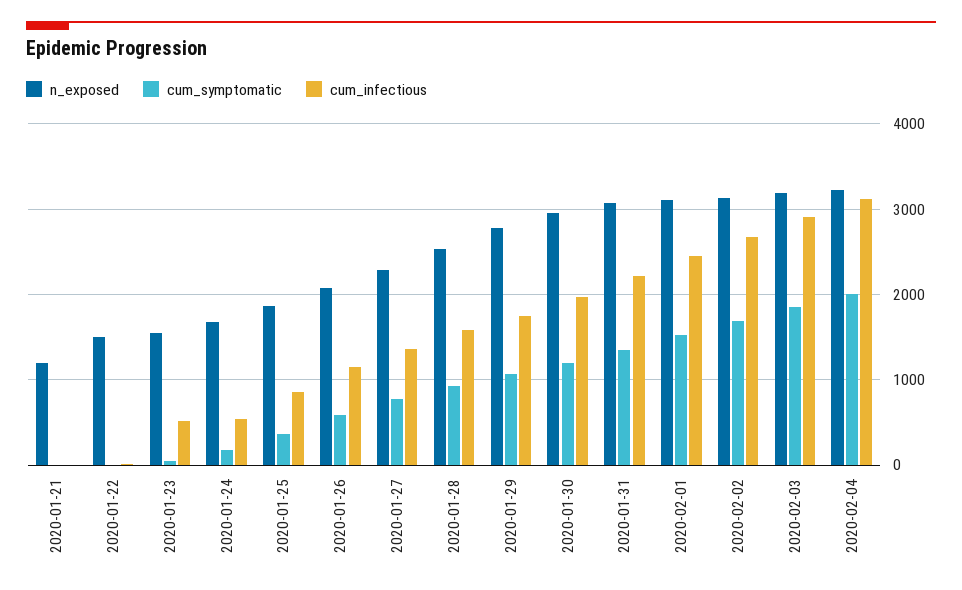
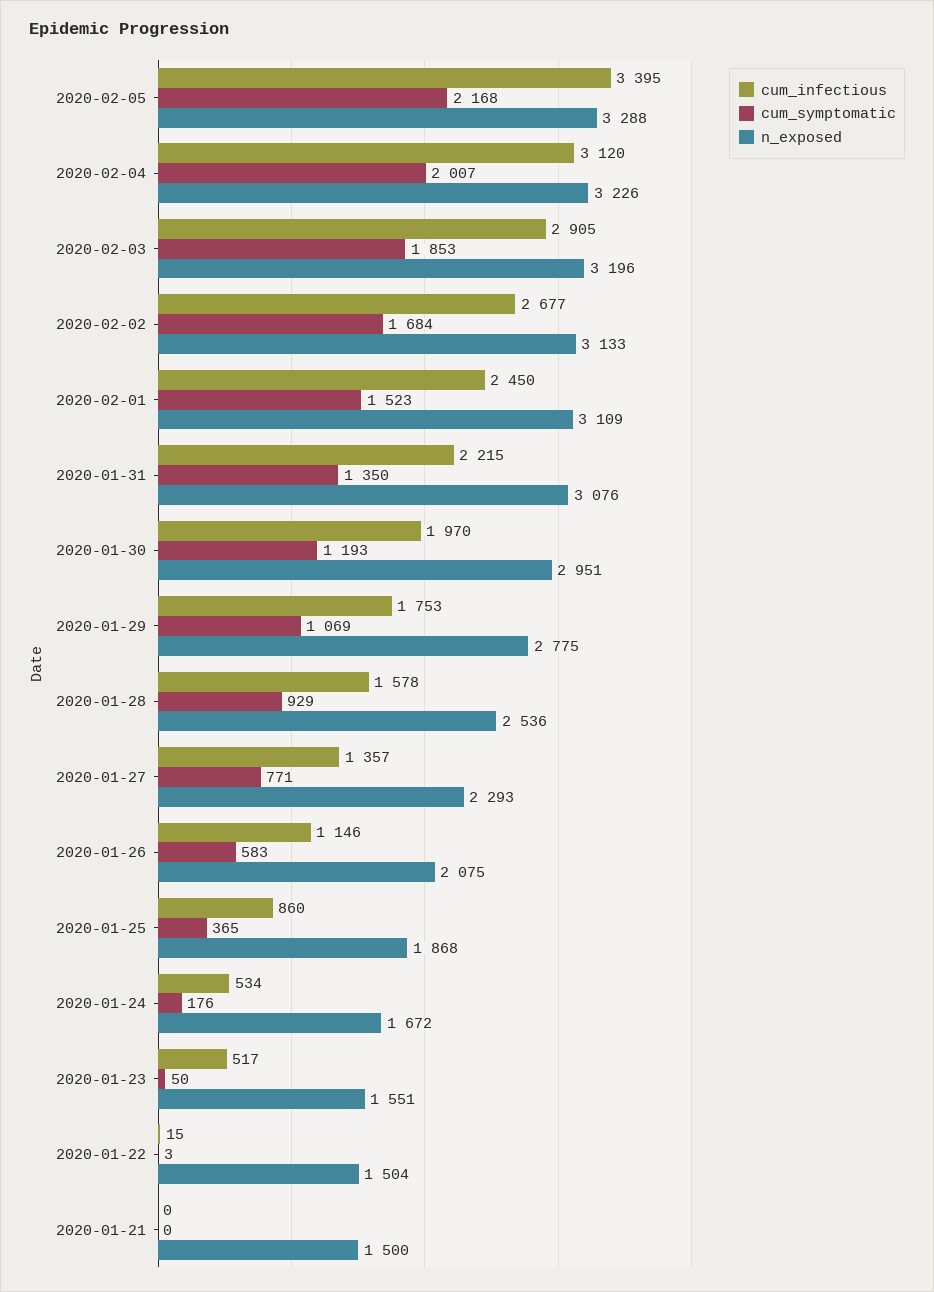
n_exposed, 2020-01-21: 1200 -> 1500
cum_infectious, 2020-02-05: none -> 3395
cum_symptomatic, 2020-02-05: none -> 2168
n_exposed, 2020-02-05: none -> 3288

